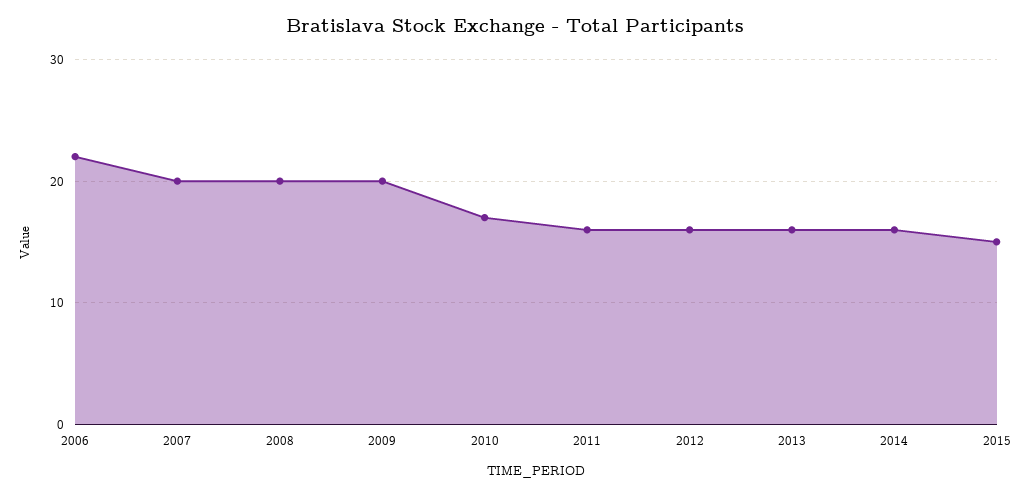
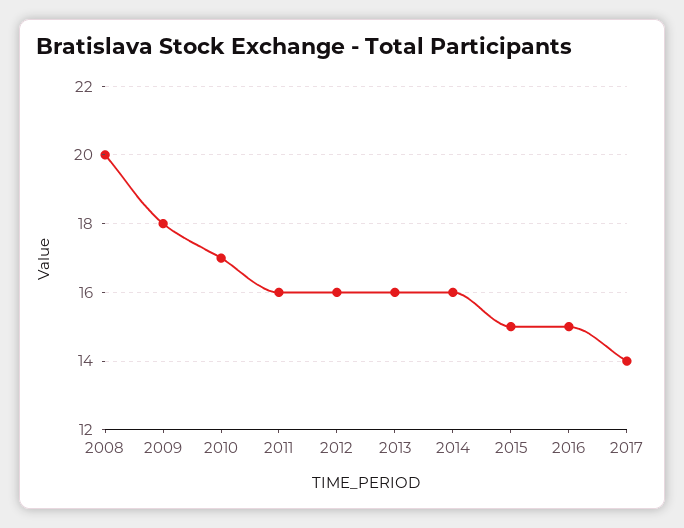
2006: 22 -> none
2007: 20 -> none
2009: 20 -> 18
2016: none -> 15
2017: none -> 14

